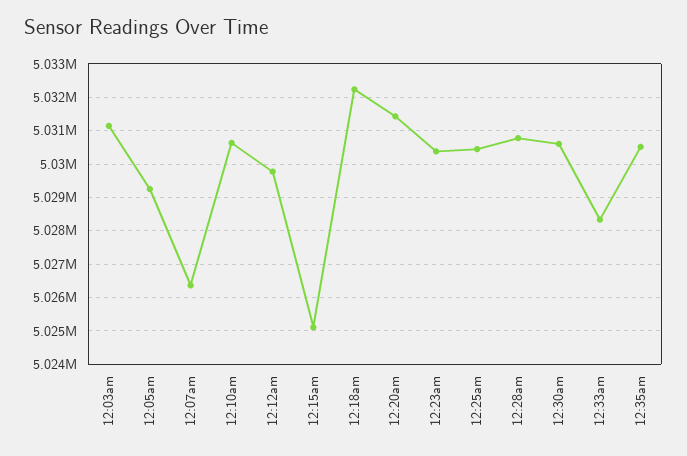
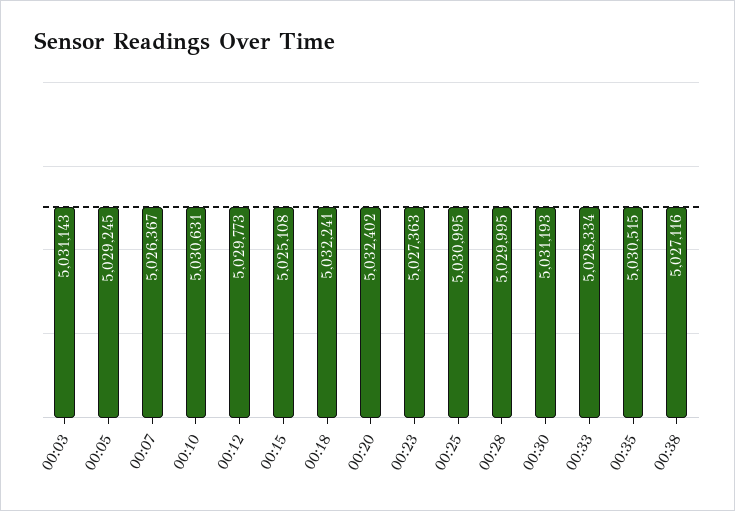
12:20am: 5031400 -> 5032402
12:23am: 5030400 -> 5027363
12:25am: 5030400 -> 5030995
12:28am: 5030800 -> 5029995
12:30am: 5030600 -> 5031193
00:38: none -> 5027116

